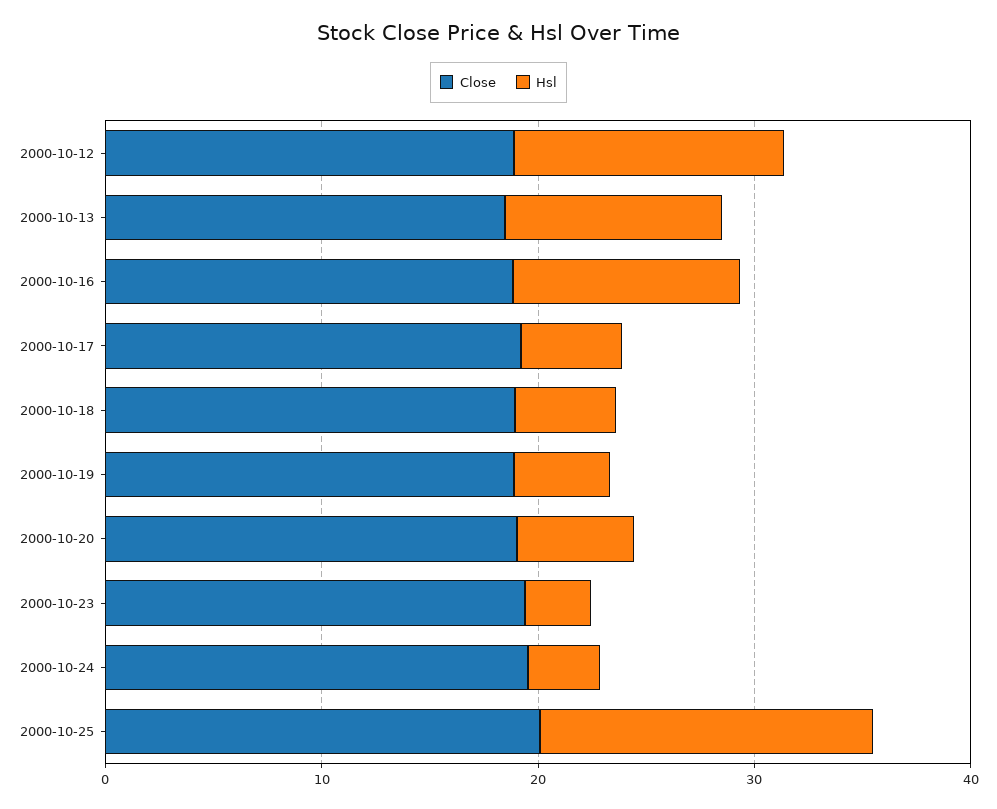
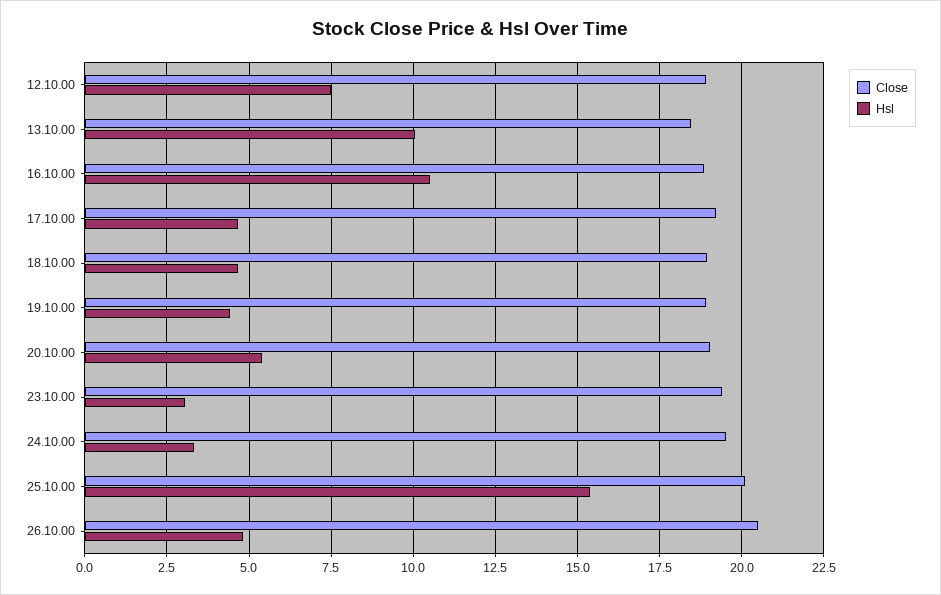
Hsl, 2000-10-12: 12 -> 7.5
Close, 26.10.00: none -> 20.5
Hsl, 26.10.00: none -> 4.75

